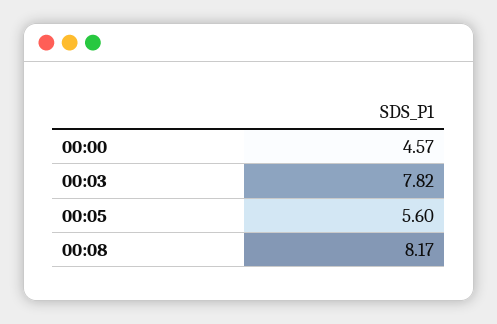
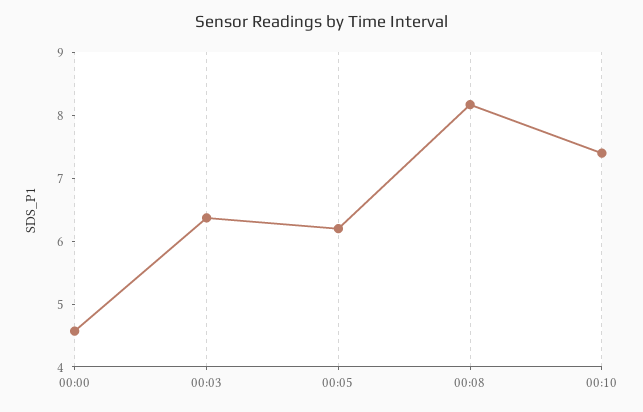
00:03: 7.82 -> 6.4
00:05: 5.6 -> 6.2
00:10: none -> 7.4

